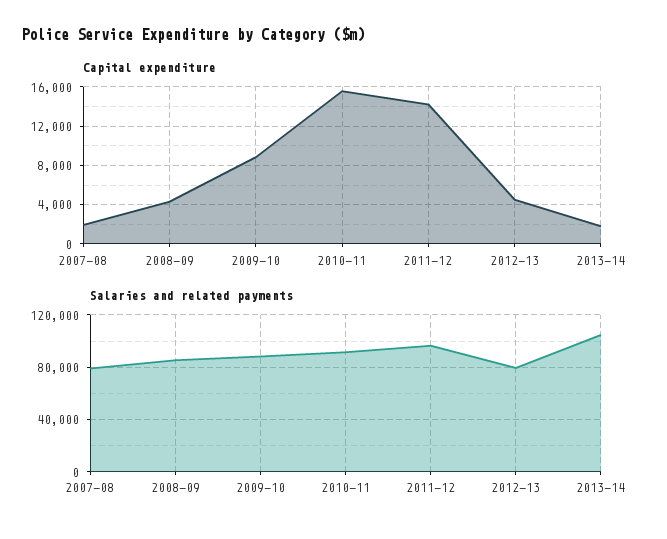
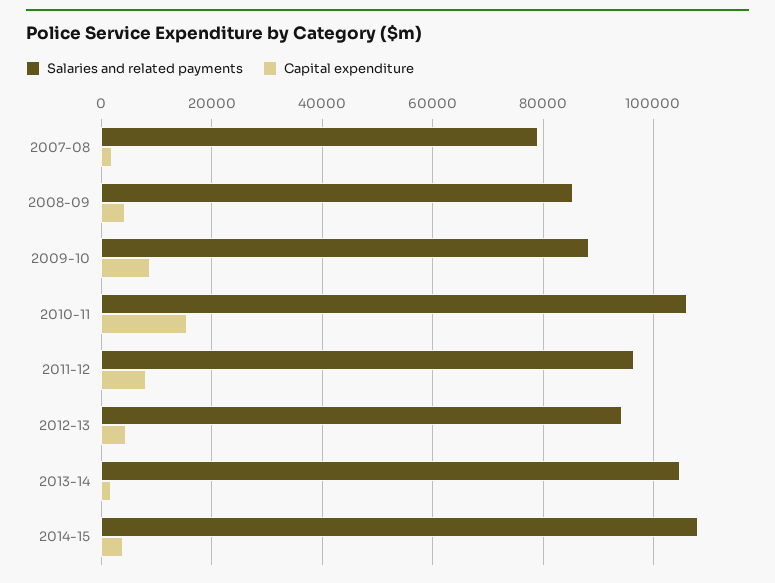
Capital expenditure, 2011-12: 14000 -> 8000
Salaries and related payments, 2010-11: 90000 -> 106000
Salaries and related payments, 2012-13: 80000 -> 94000
Salaries and related payments, 2014-15: none -> 108000
Capital expenditure, 2014-15: none -> 4000

